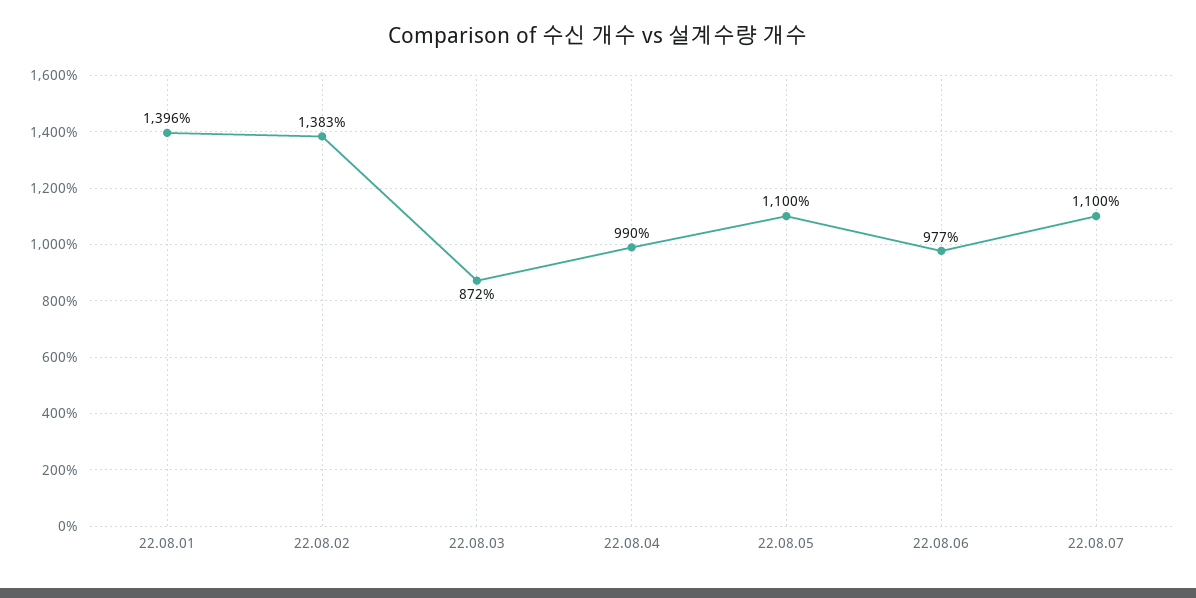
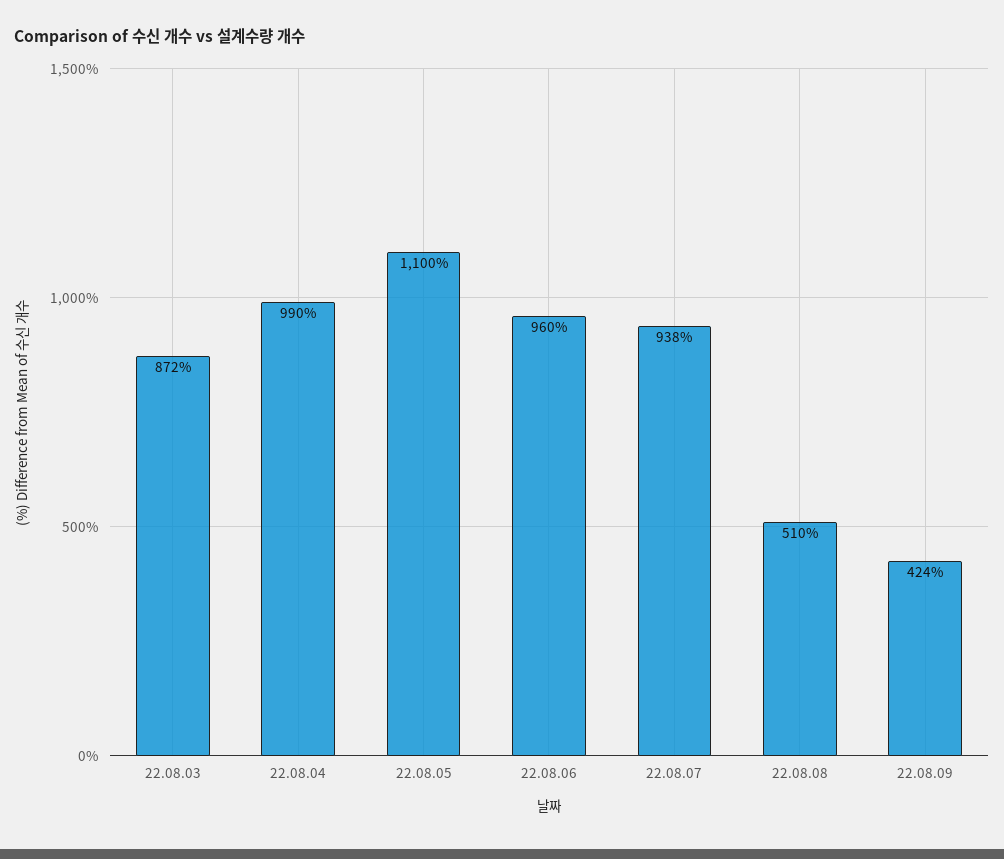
22.08.01: 1396 -> none
22.08.02: 1383 -> none
22.08.06: 977 -> 960
22.08.07: 1100 -> 938
22.08.08: none -> 510
22.08.09: none -> 424

